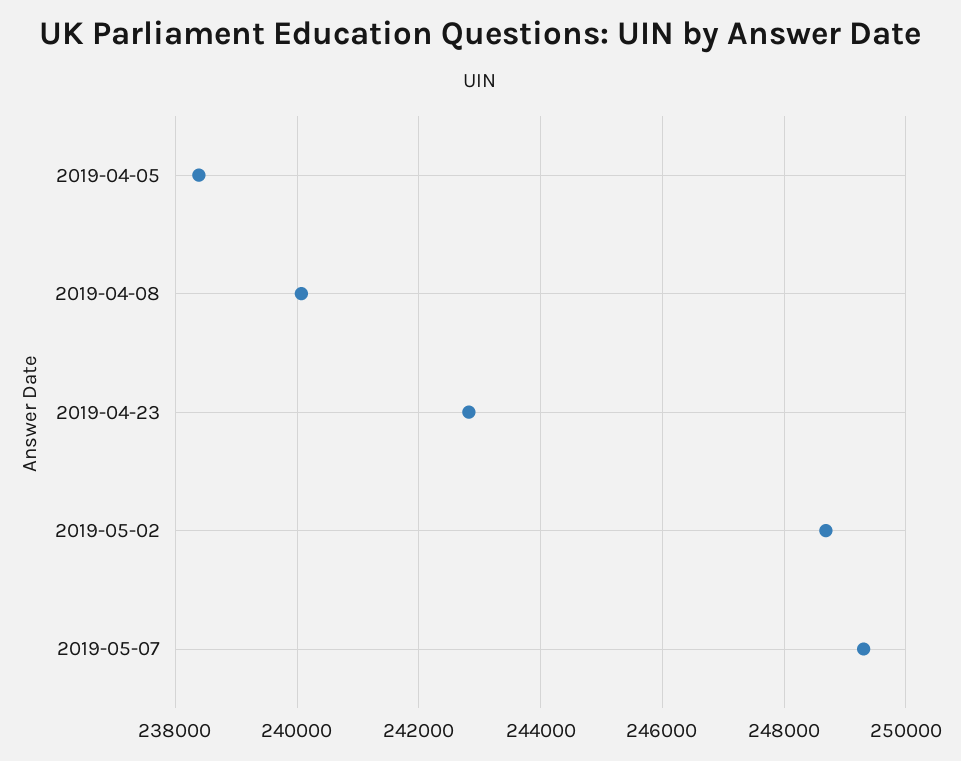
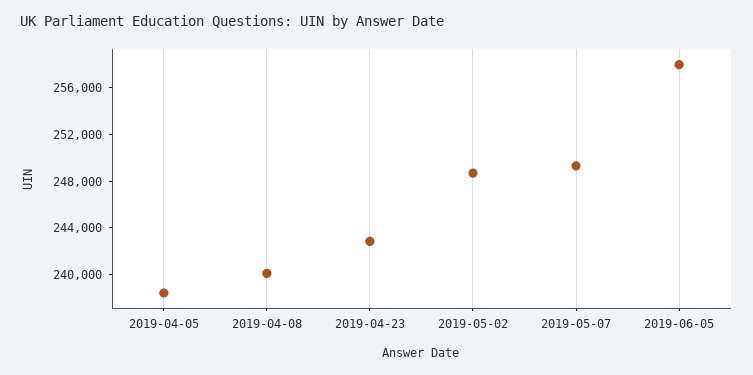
2019-06-05: none -> 258000

